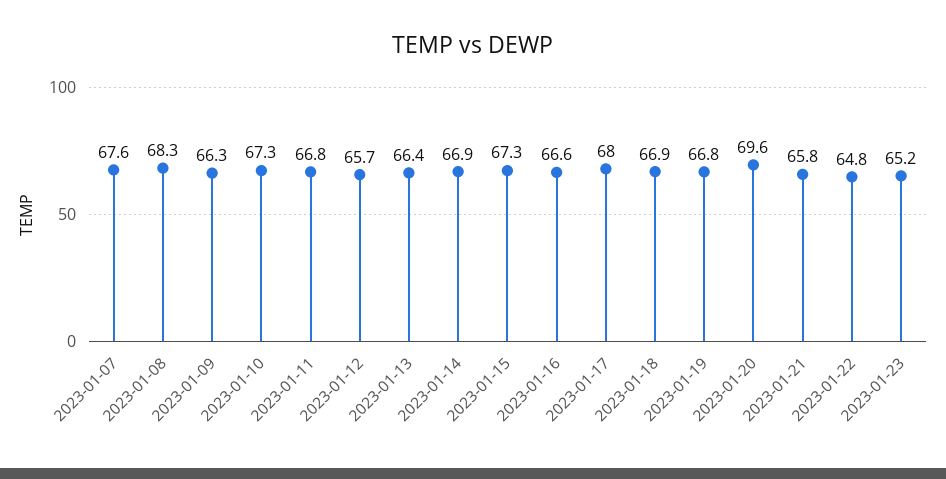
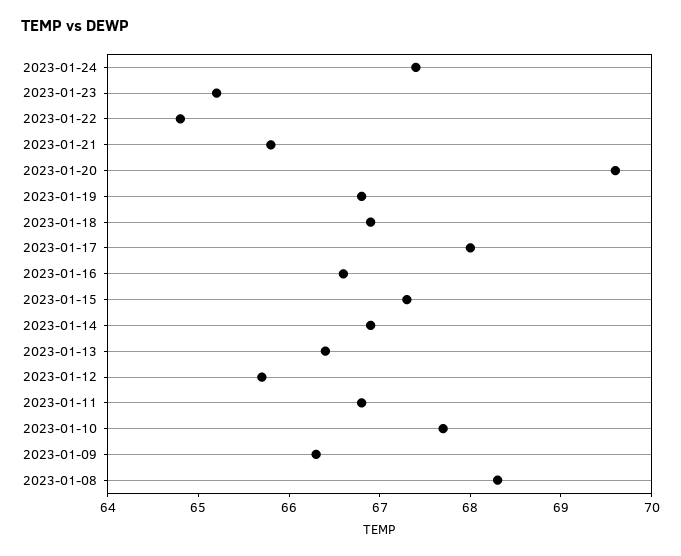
2023-01-07: 67.6 -> none
2023-01-10: 67.3 -> 67.7
2023-01-24: none -> 67.4

